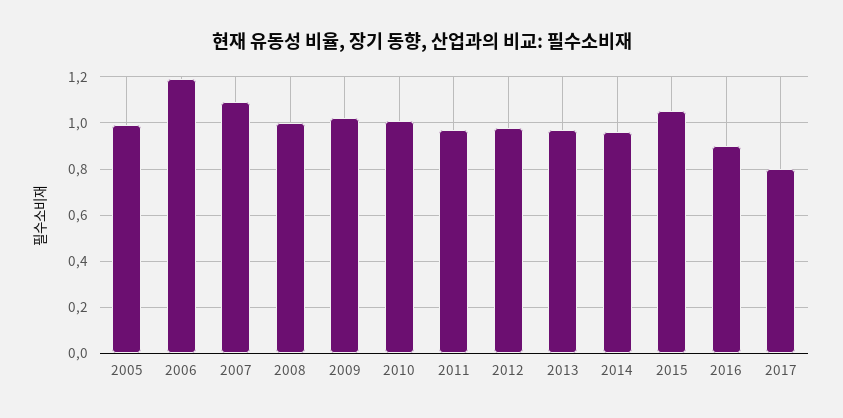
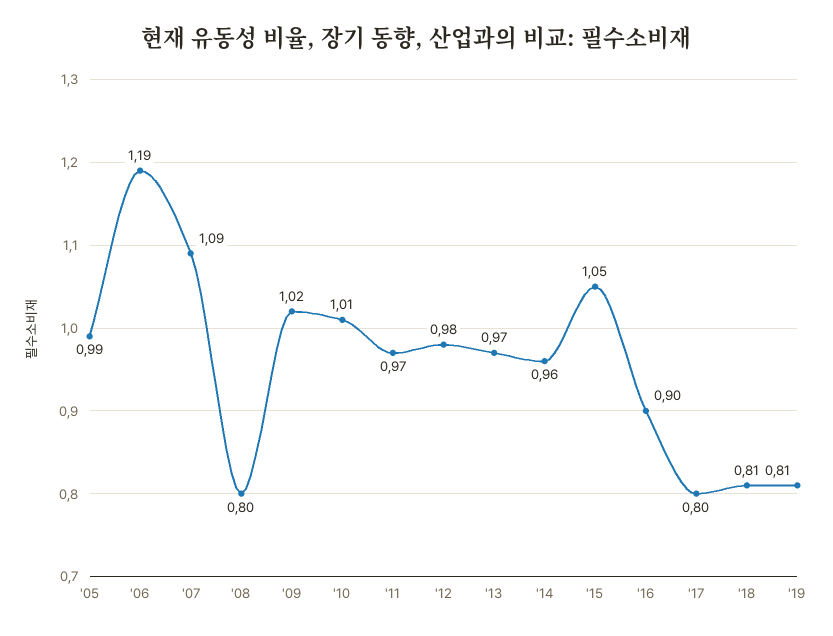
2008: 1 -> 0.8
'18: none -> 0.81
'19: none -> 0.81

